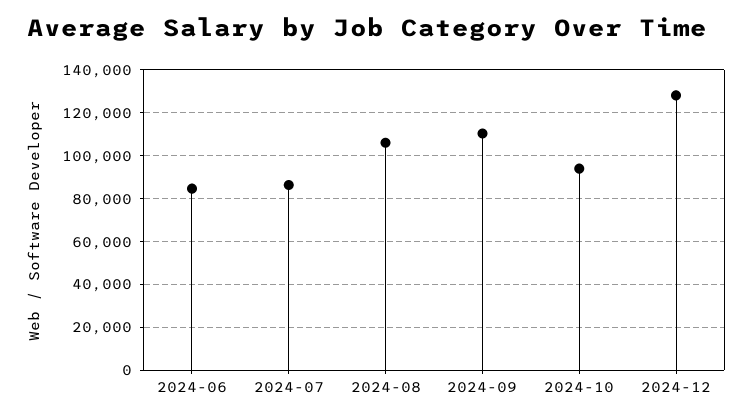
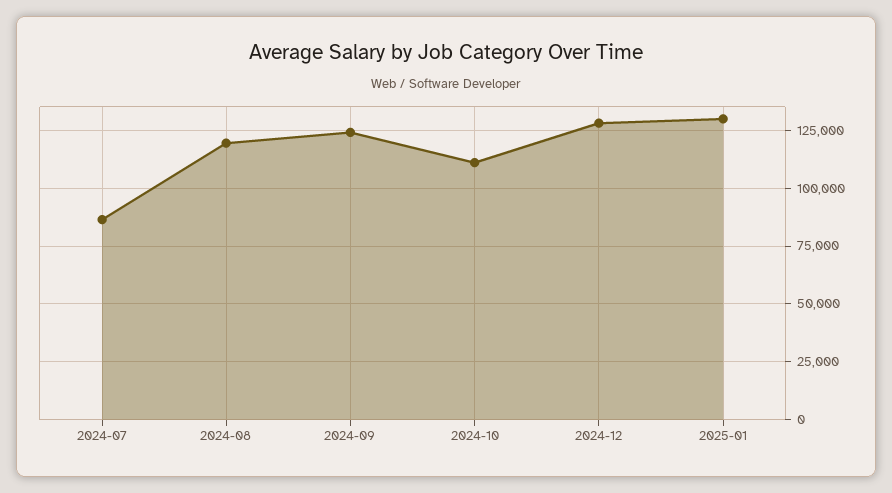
2024-06: 85000 -> none
2024-08: 105000 -> 120000
2024-09: 110000 -> 125000
2024-10: 95000 -> 110000
2025-01: none -> 130000

